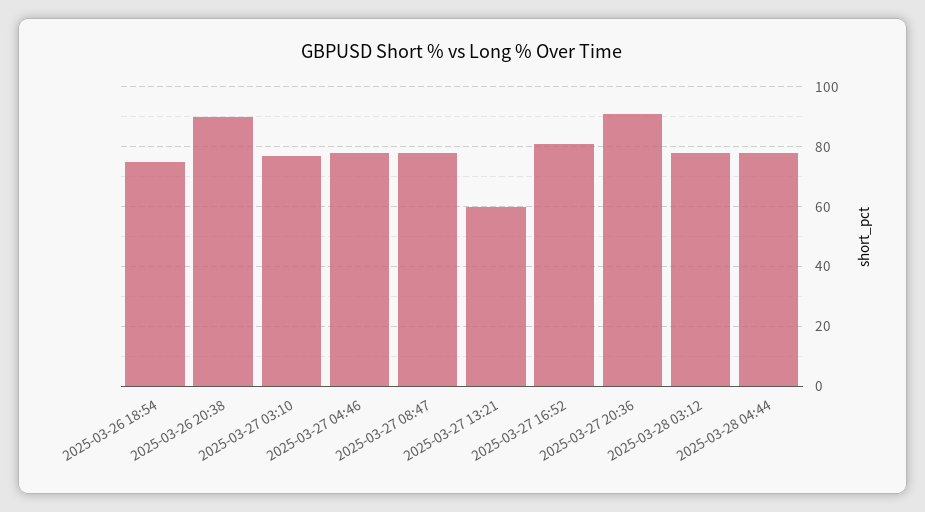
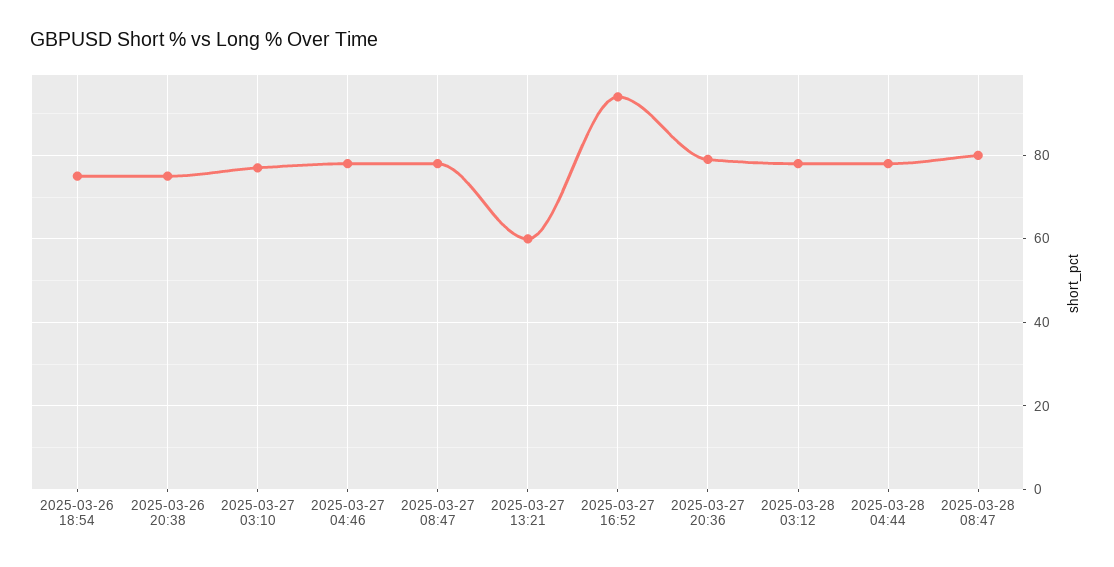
2025-03-26 20:38: 90 -> 75
2025-03-27 16:52: 80 -> 95
2025-03-27 20:36: 90 -> 80
2025-03-28 08:47: none -> 80

